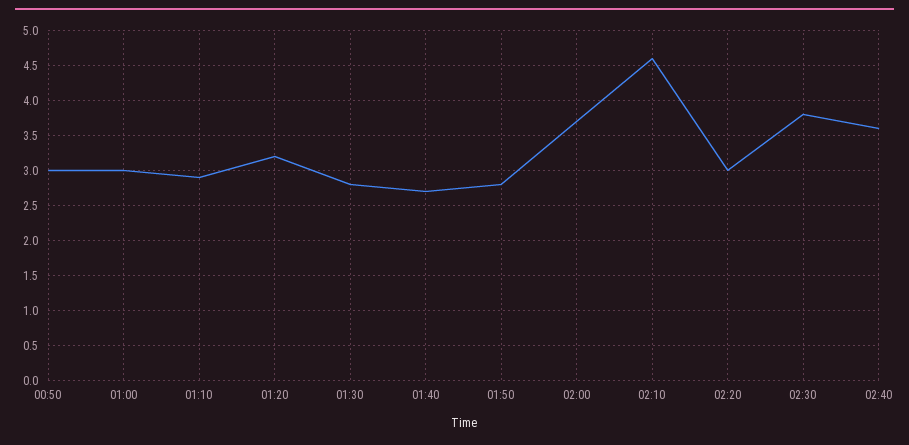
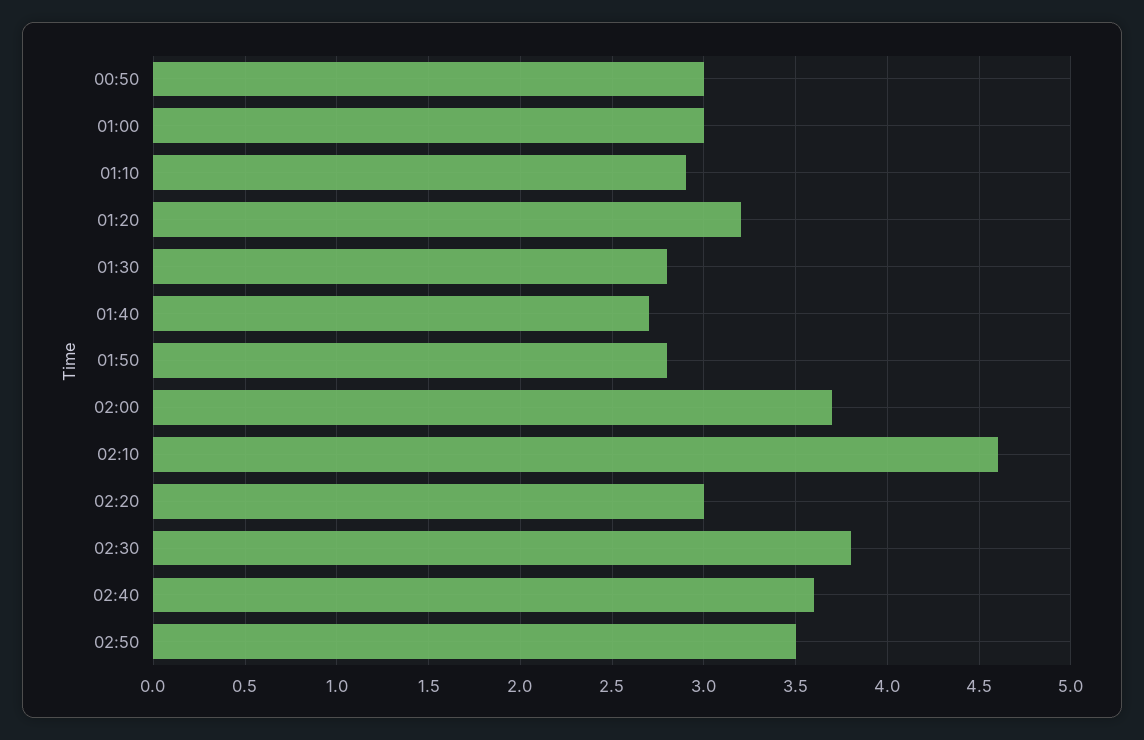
02:50: none -> 3.5

